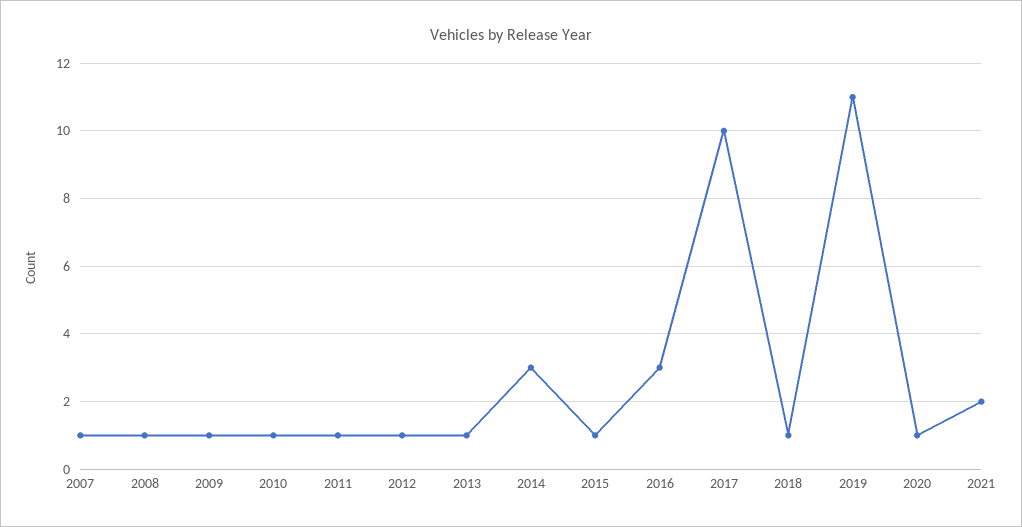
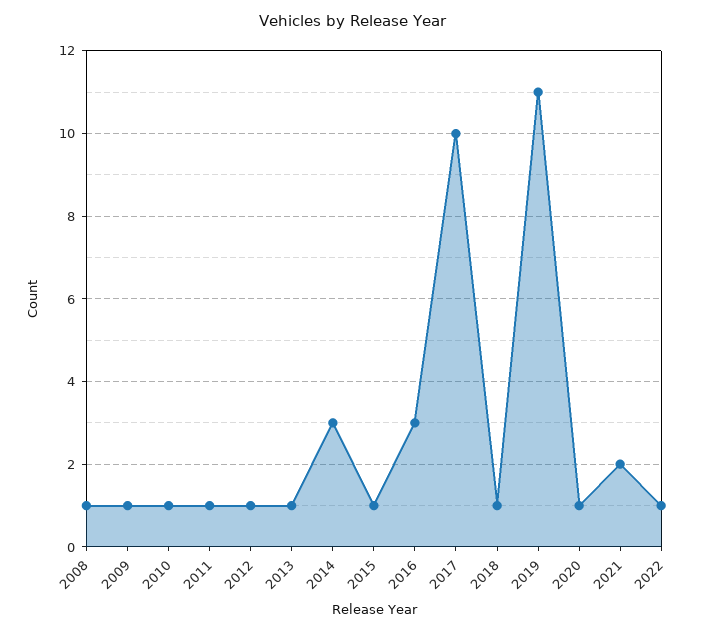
2007: 1 -> none
2022: none -> 1

